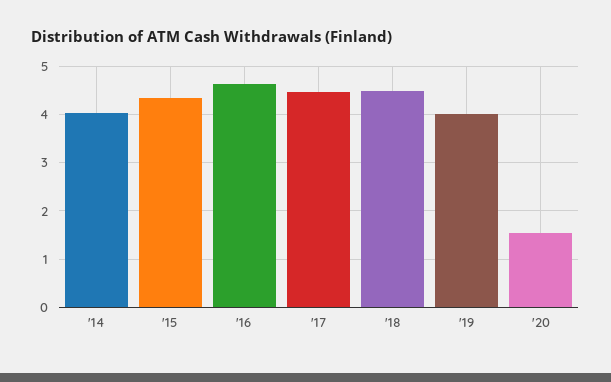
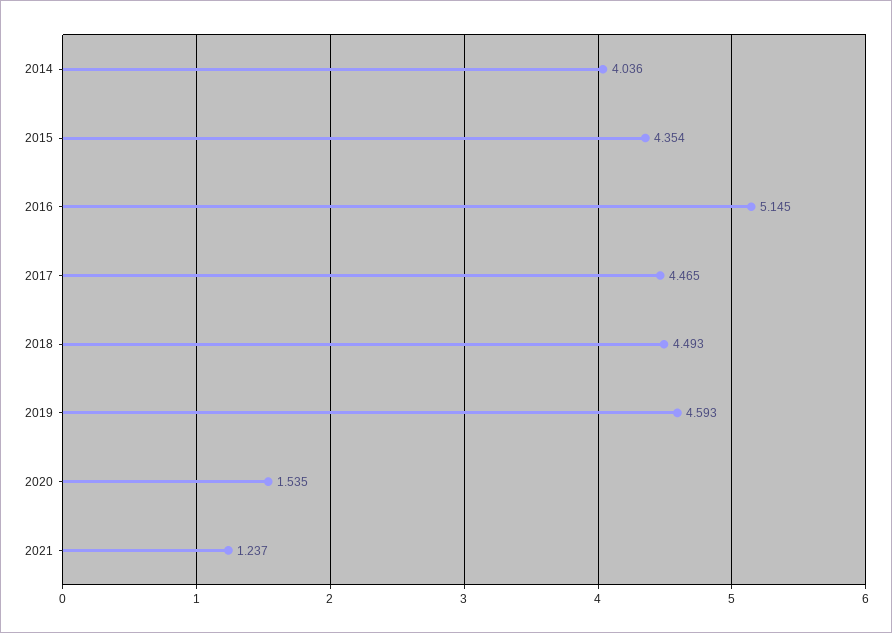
'16: 4.6 -> 5.145
'19: 4 -> 4.593
2021: none -> 1.237

